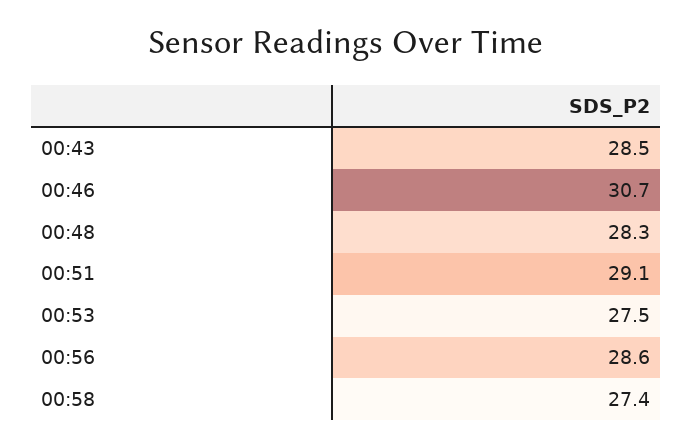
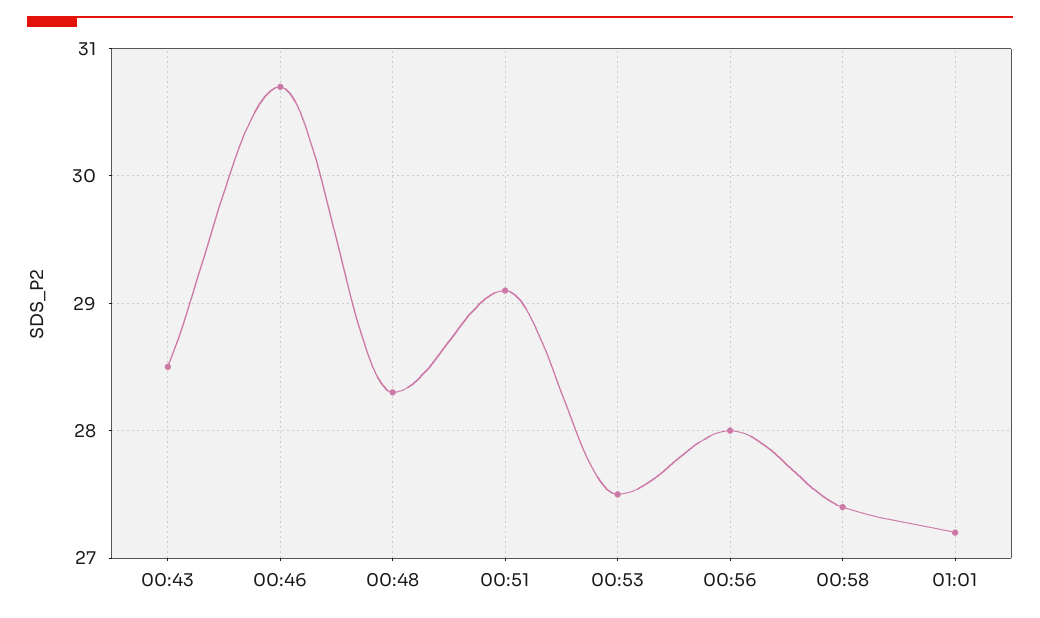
00:56: 28.6 -> 28
01:01: none -> 27.2

